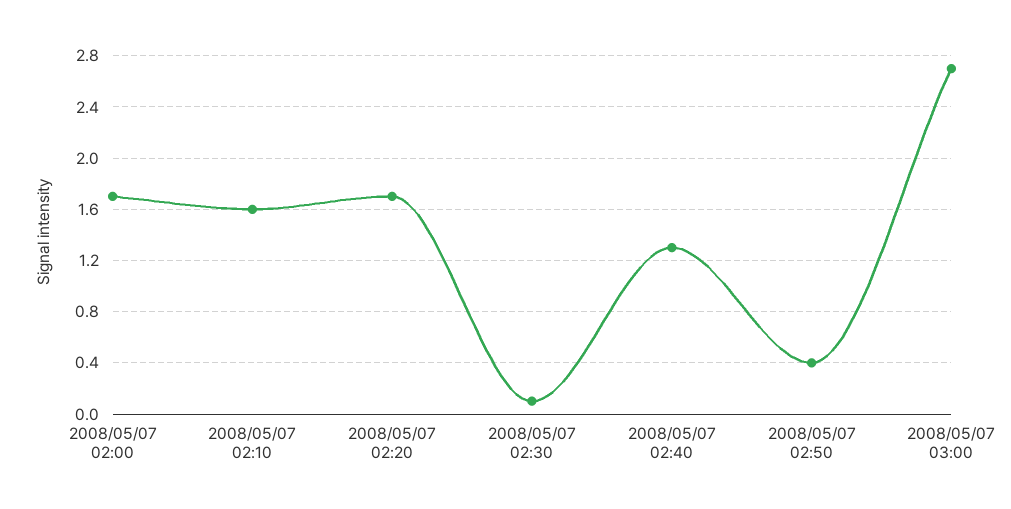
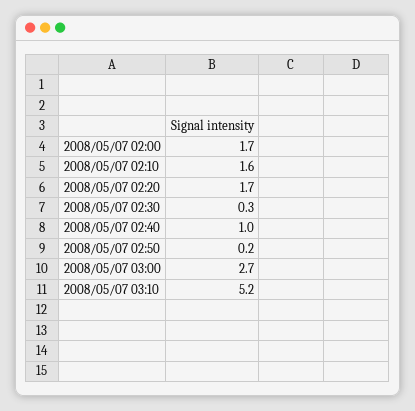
2008/05/07 02:30: 0.1 -> 0.3
2008/05/07 02:40: 1.3 -> 1
2008/05/07 02:50: 0.4 -> 0.2
2008/05/07 03:10: none -> 5.2

